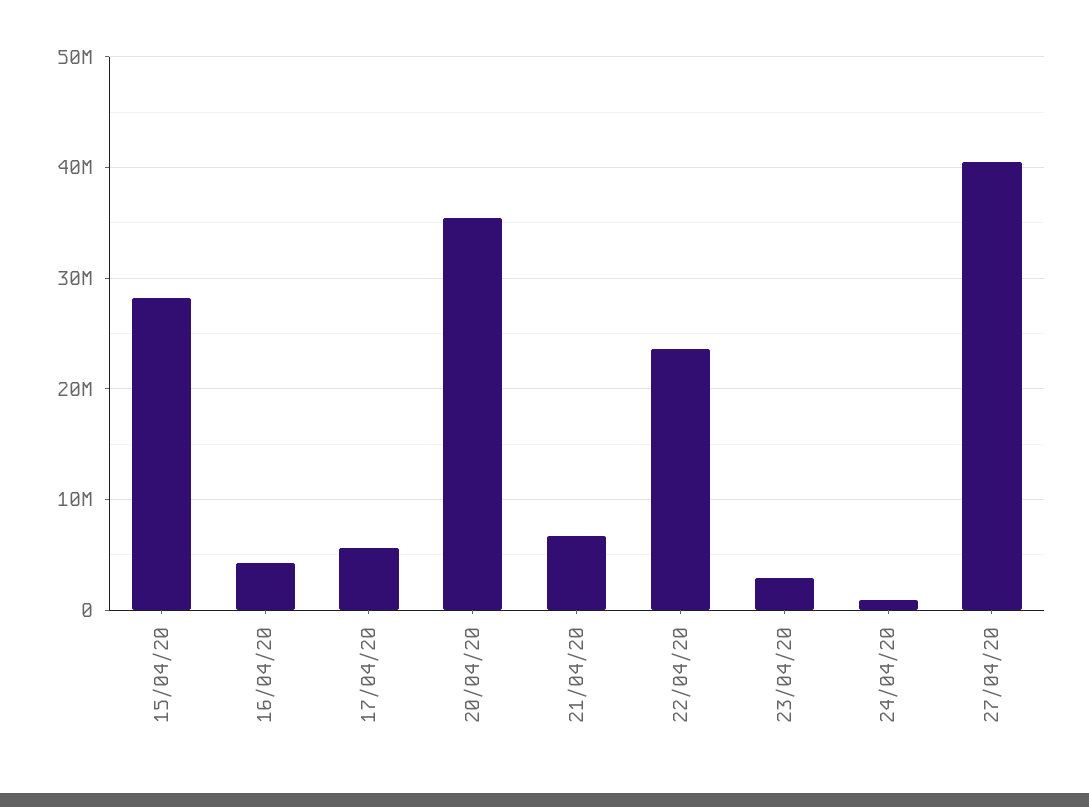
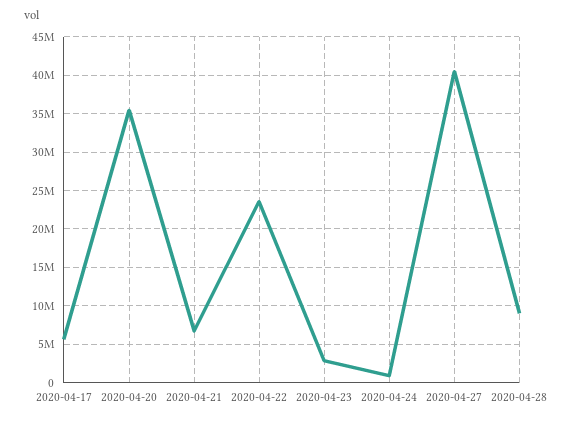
15/04/20: 28000000 -> none
16/04/20: 4000000 -> none
2020-04-28: none -> 9000000

